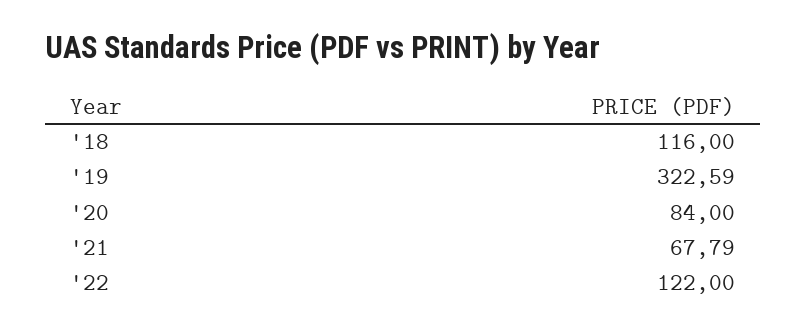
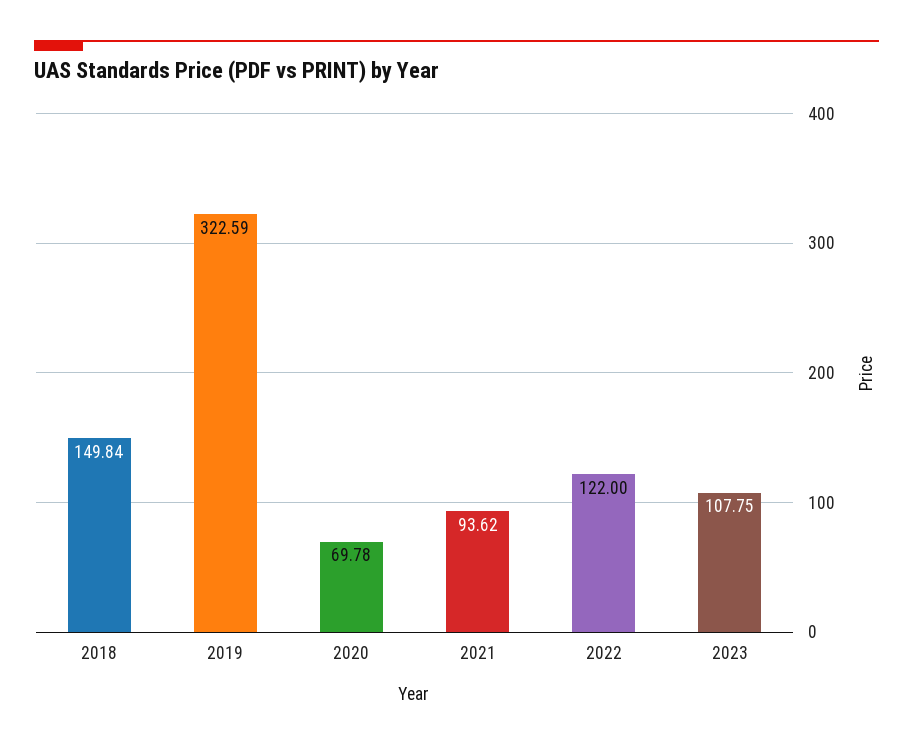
'18: 116 -> 149.84
'20: 84 -> 69.78
'21: 67.79 -> 93.62
2023: none -> 107.75

